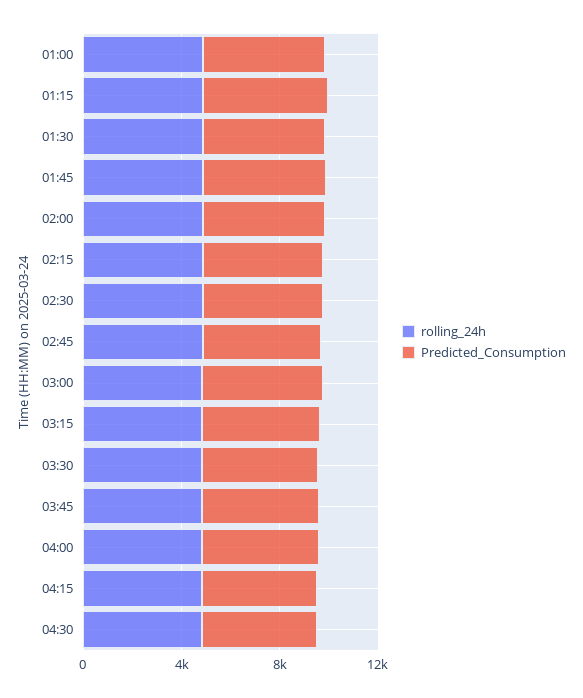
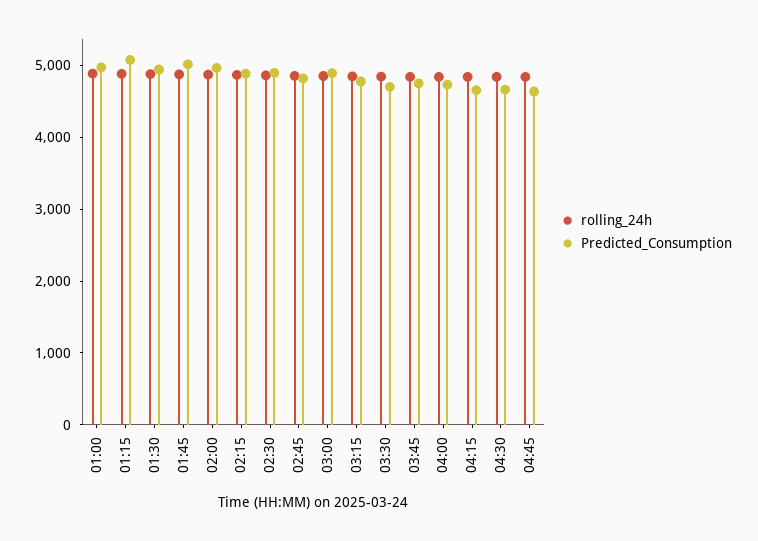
rolling_24h, 04:45: none -> 4800
Predicted_Consumption, 04:45: none -> 4600

